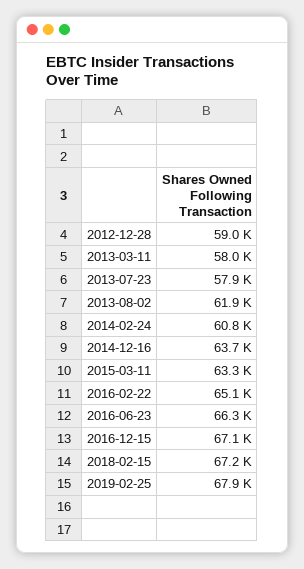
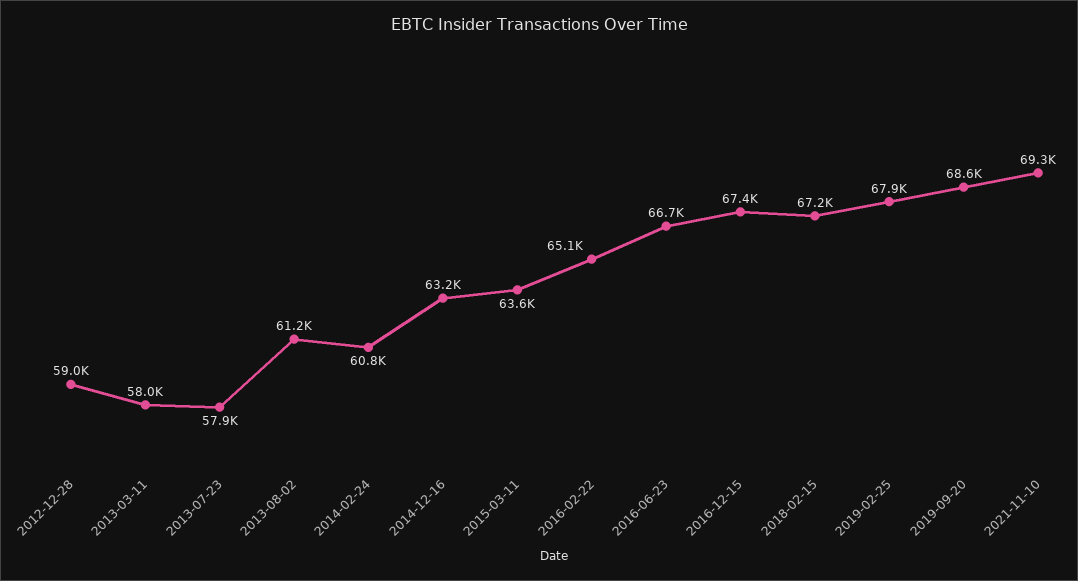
2013-08-02: 61900 -> 61200
2014-12-16: 63700 -> 63200
2015-03-11: 63300 -> 63600
2016-06-23: 66300 -> 66700
2016-12-15: 67100 -> 67400
2019-09-20: none -> 68600
2021-11-10: none -> 69300

